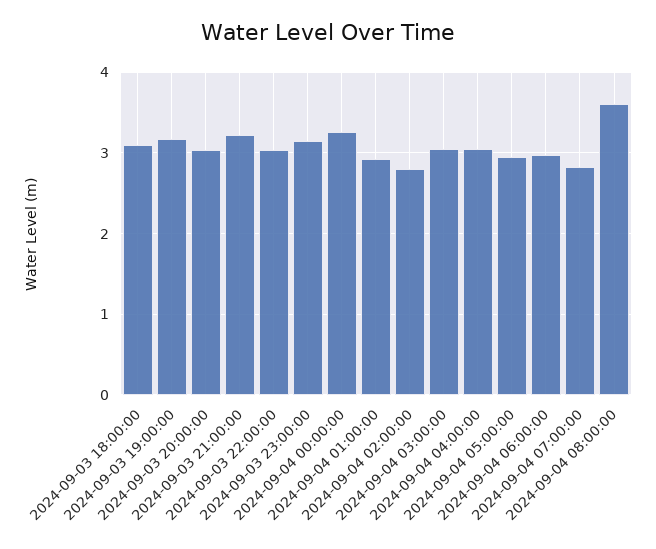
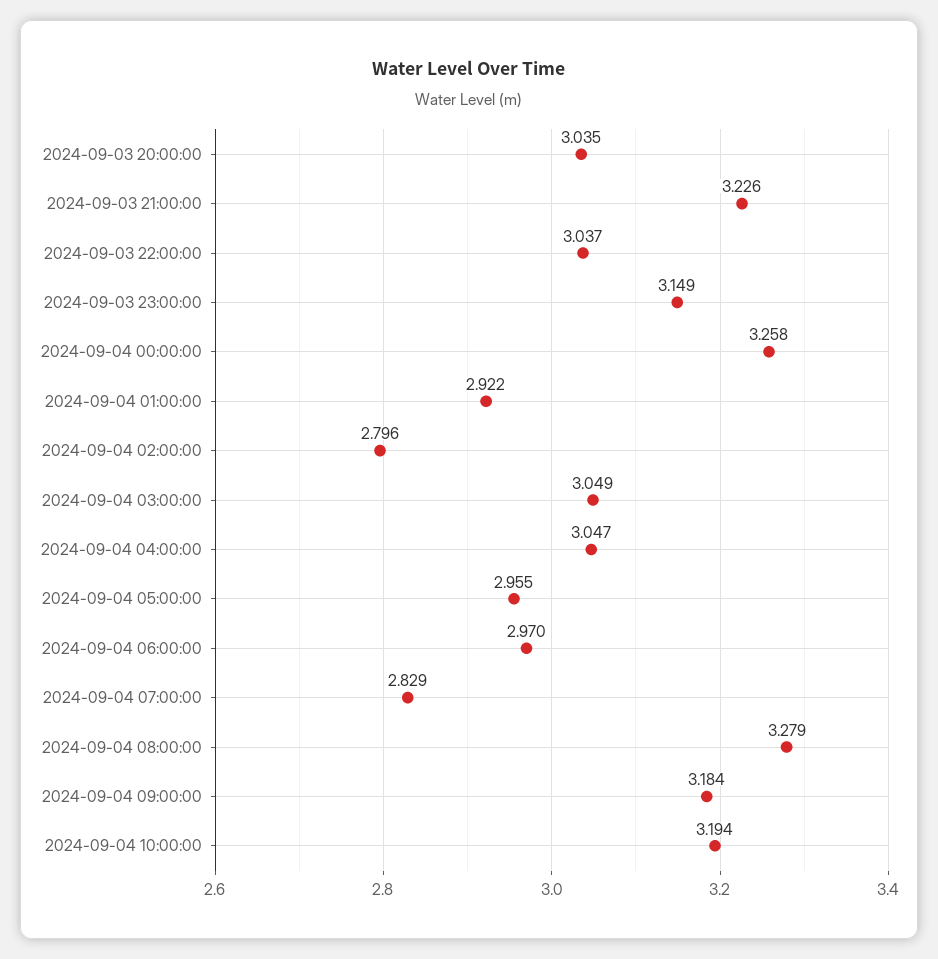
2024-09-03 18:00:00: 3.1 -> none
2024-09-03 19:00:00: 3.2 -> none
2024-09-04 08:00:00: 3.6 -> 3.279
2024-09-04 09:00:00: none -> 3.184
2024-09-04 10:00:00: none -> 3.194

